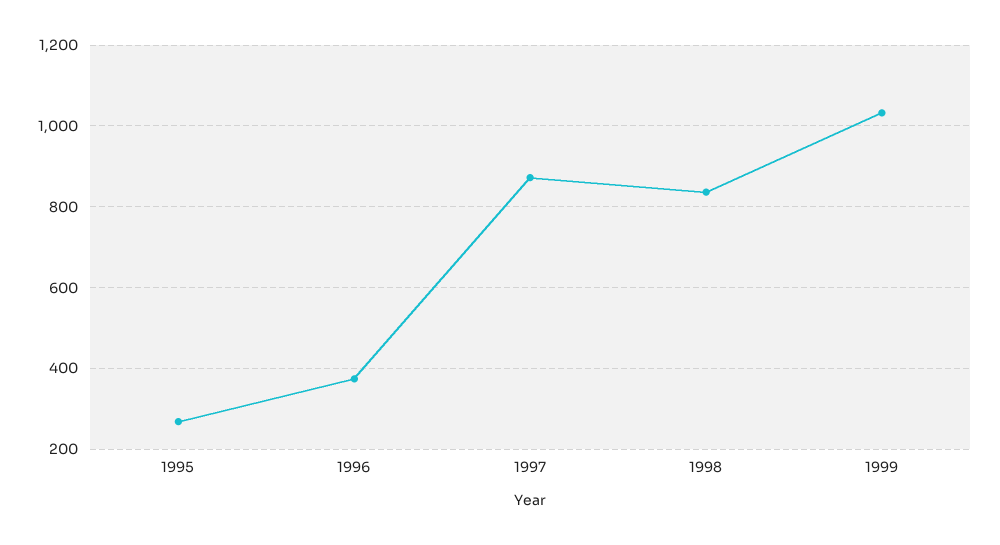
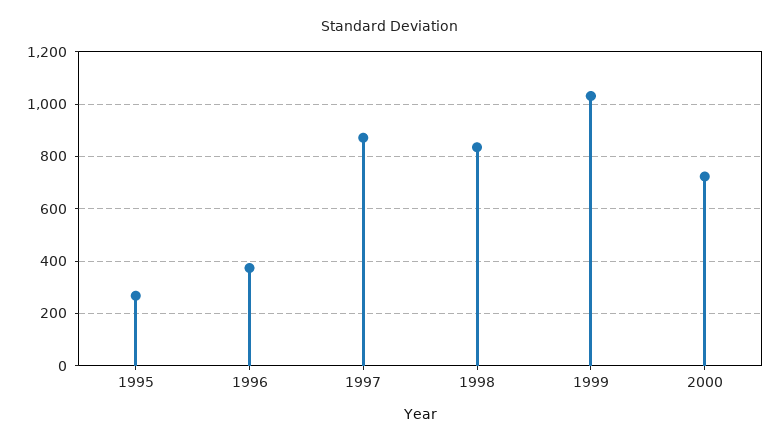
2000: none -> 725

